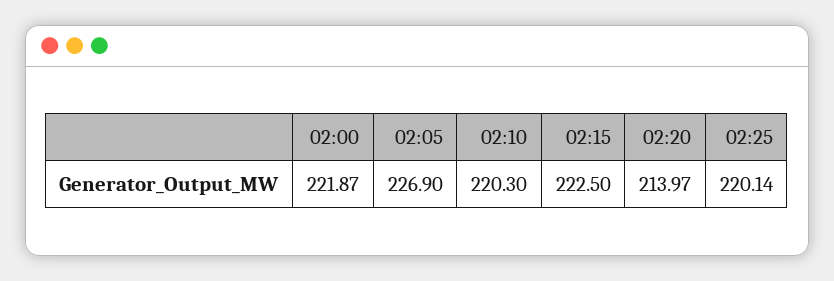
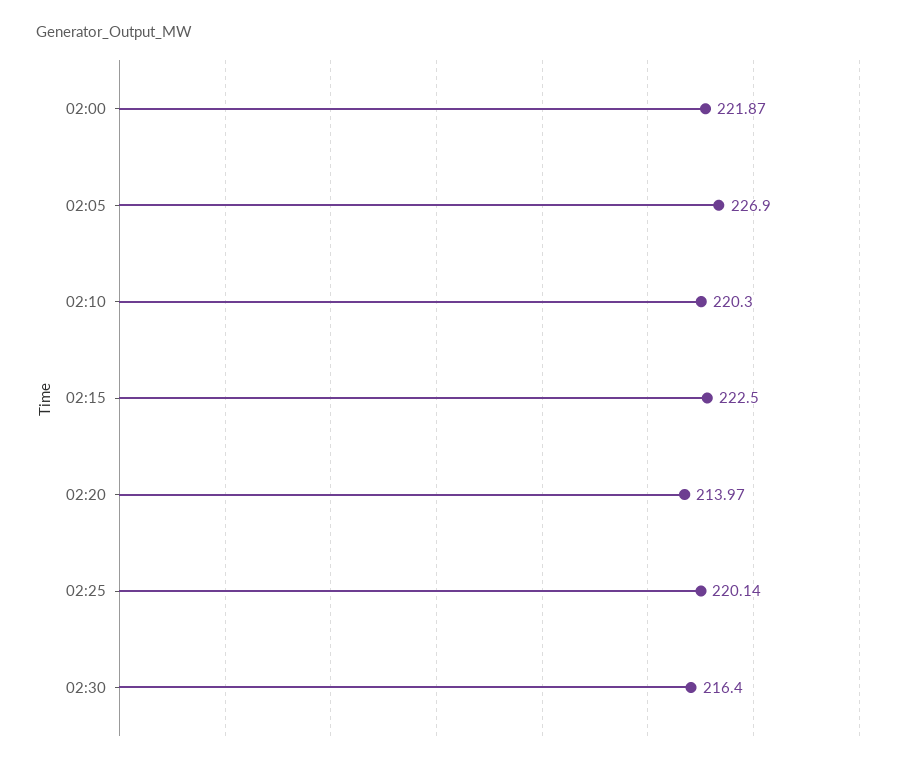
02:30: none -> 216.4

